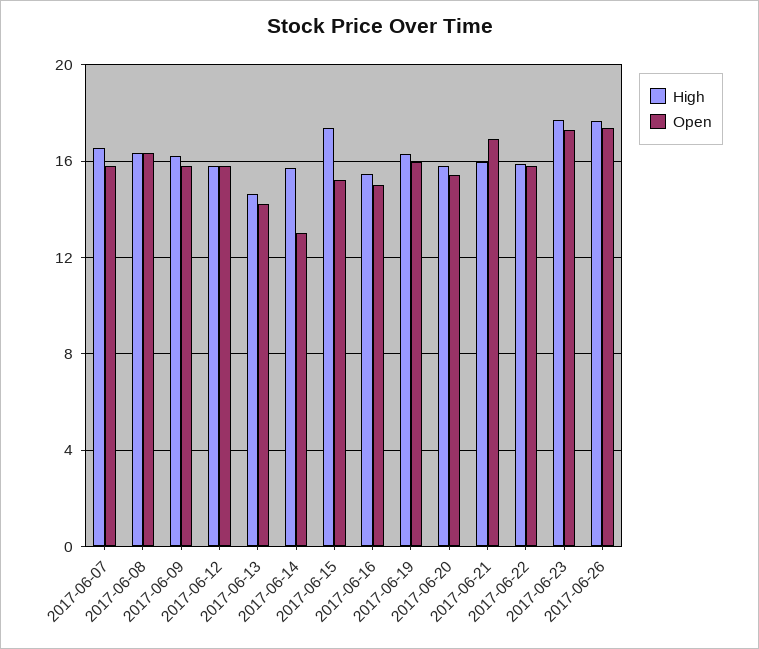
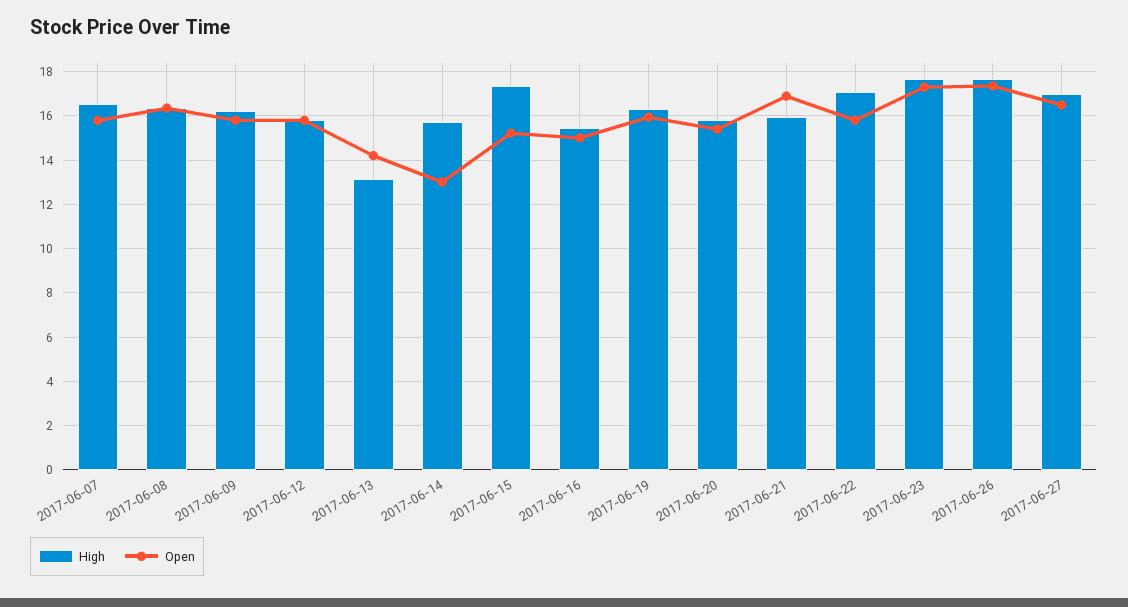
High, 2017-06-13: 14.5 -> 13
High, 2017-06-22: 16 -> 17
High, 2017-06-27: none -> 17
Open, 2017-06-27: none -> 16.5

